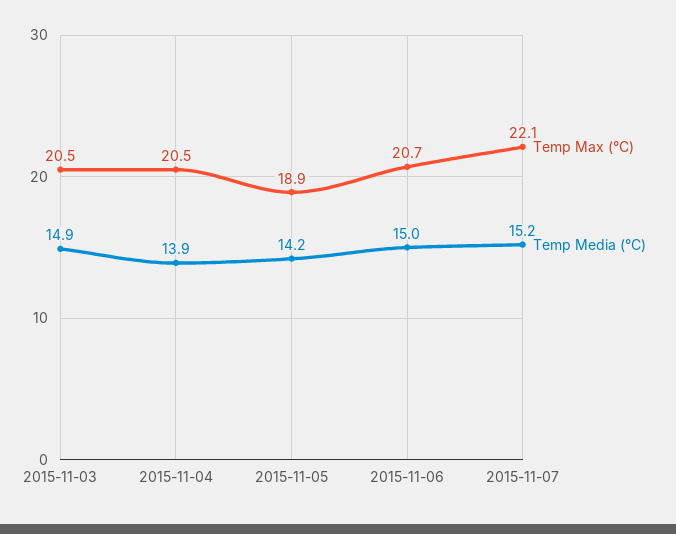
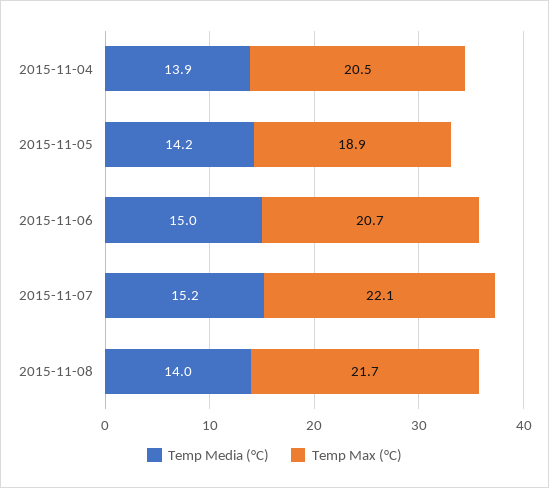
Temp Max (°C), 2015-11-03: 20.5 -> none
Temp Media (°C), 2015-11-03: 14.9 -> none
Temp Media (°C), 2015-11-08: none -> 14
Temp Max (°C), 2015-11-08: none -> 21.7

